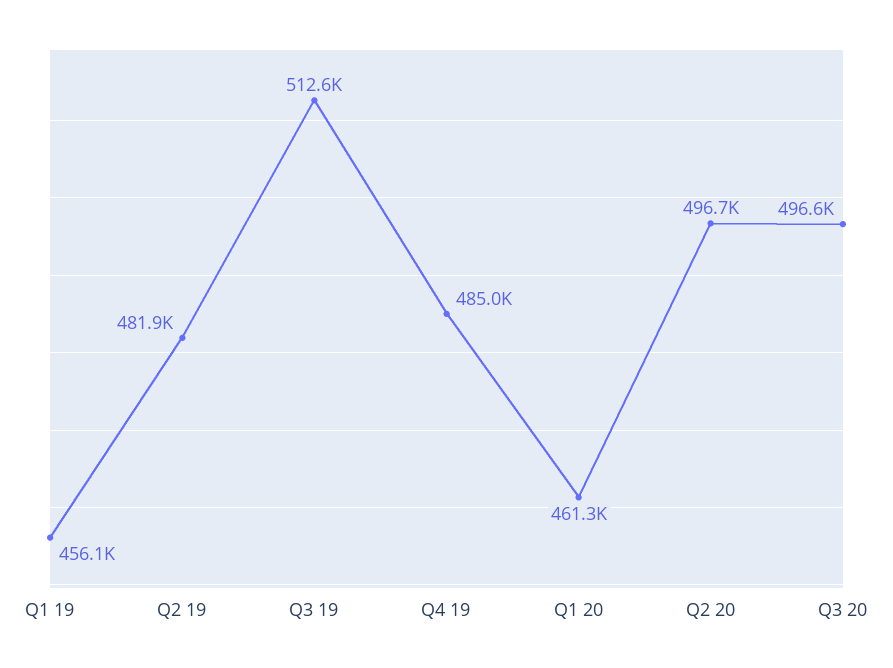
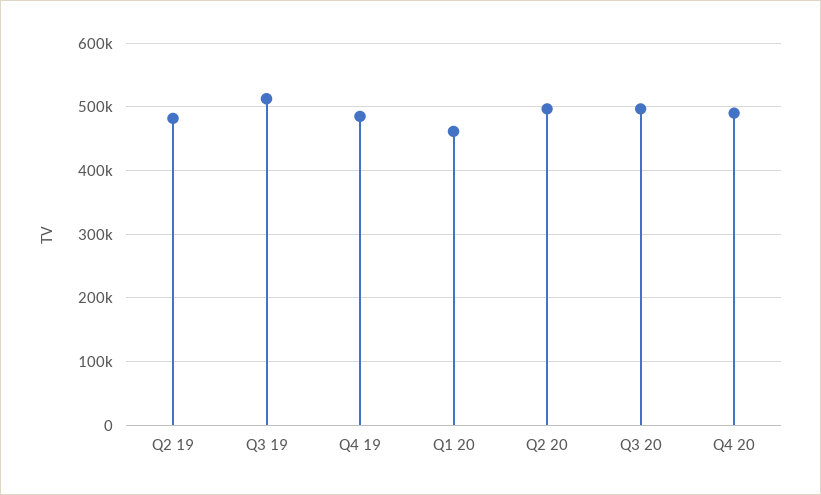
Q1 19: 456100 -> none
Q4 20: none -> 490000

